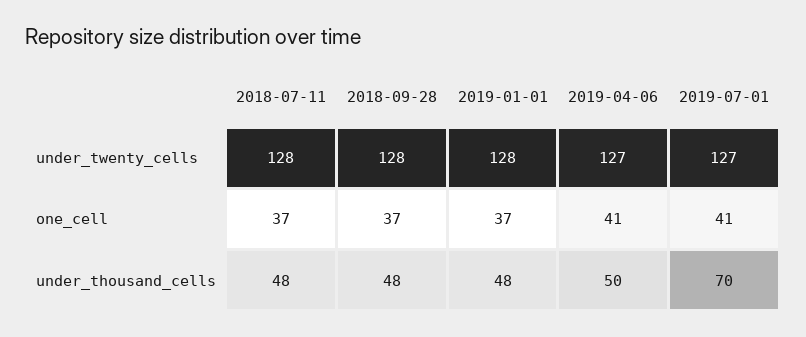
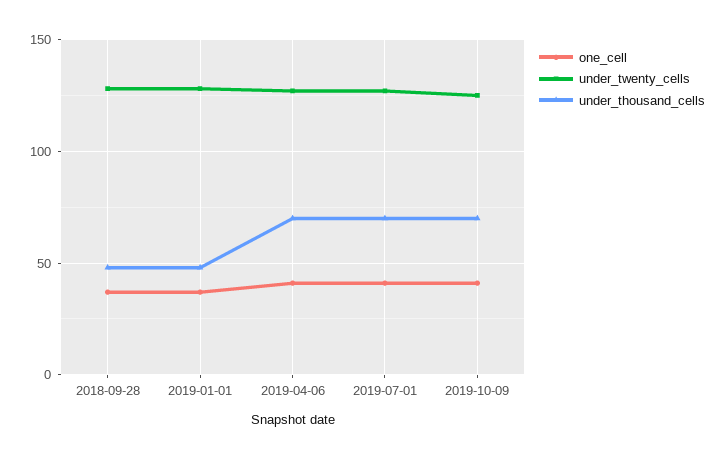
under_twenty_cells, 2018-07-11: 128 -> none
one_cell, 2018-07-11: 37 -> none
under_thousand_cells, 2018-07-11: 48 -> none
under_thousand_cells, 2019-04-06: 50 -> 70
one_cell, 2019-10-09: none -> 40
under_twenty_cells, 2019-10-09: none -> 125
under_thousand_cells, 2019-10-09: none -> 70

